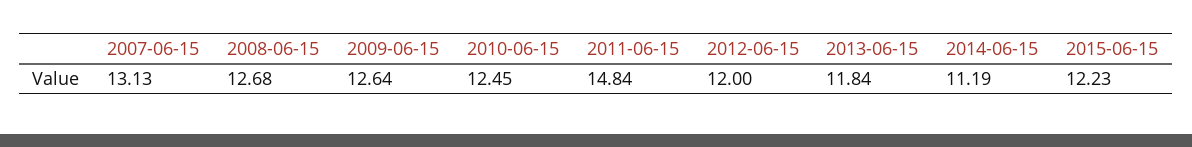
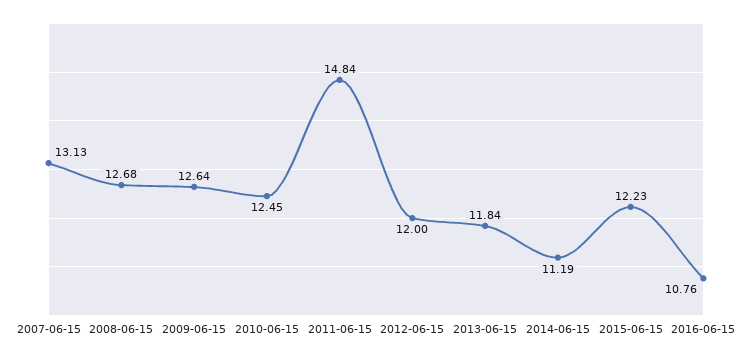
2016-06-15: none -> 10.76

